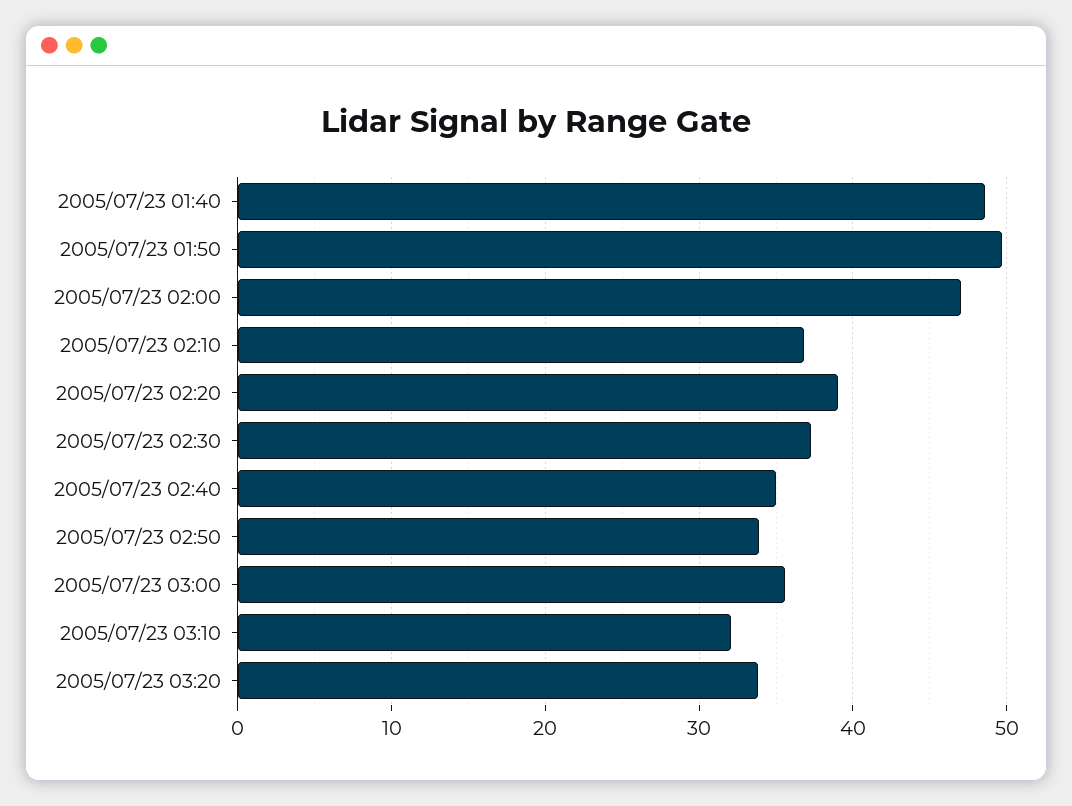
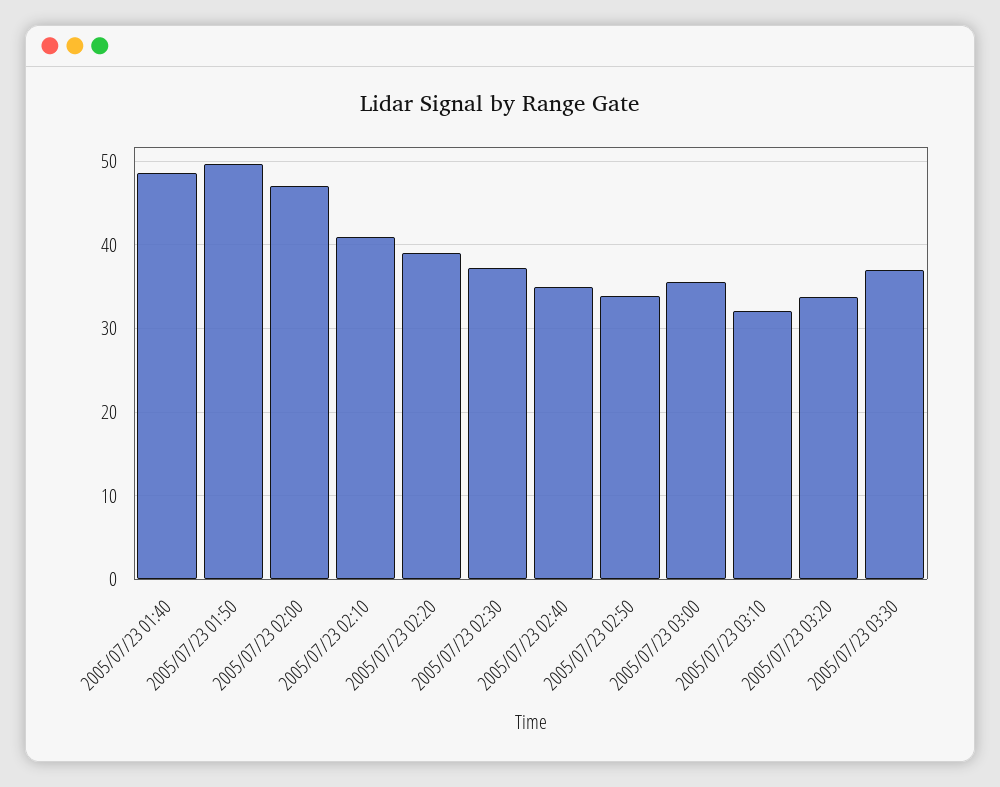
2005/07/23 02:10: 37 -> 41
2005/07/23 03:30: none -> 37

